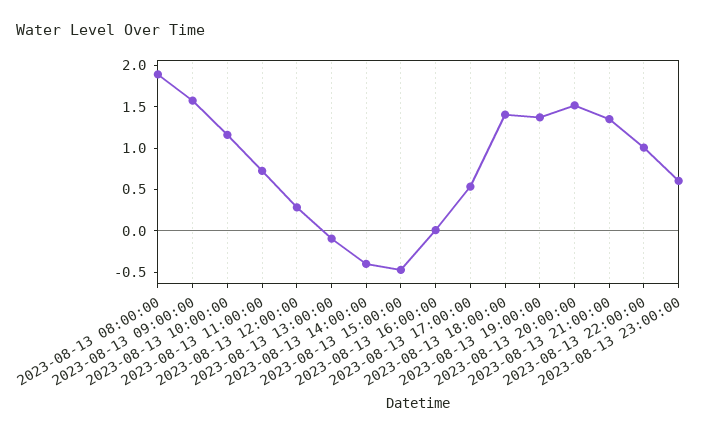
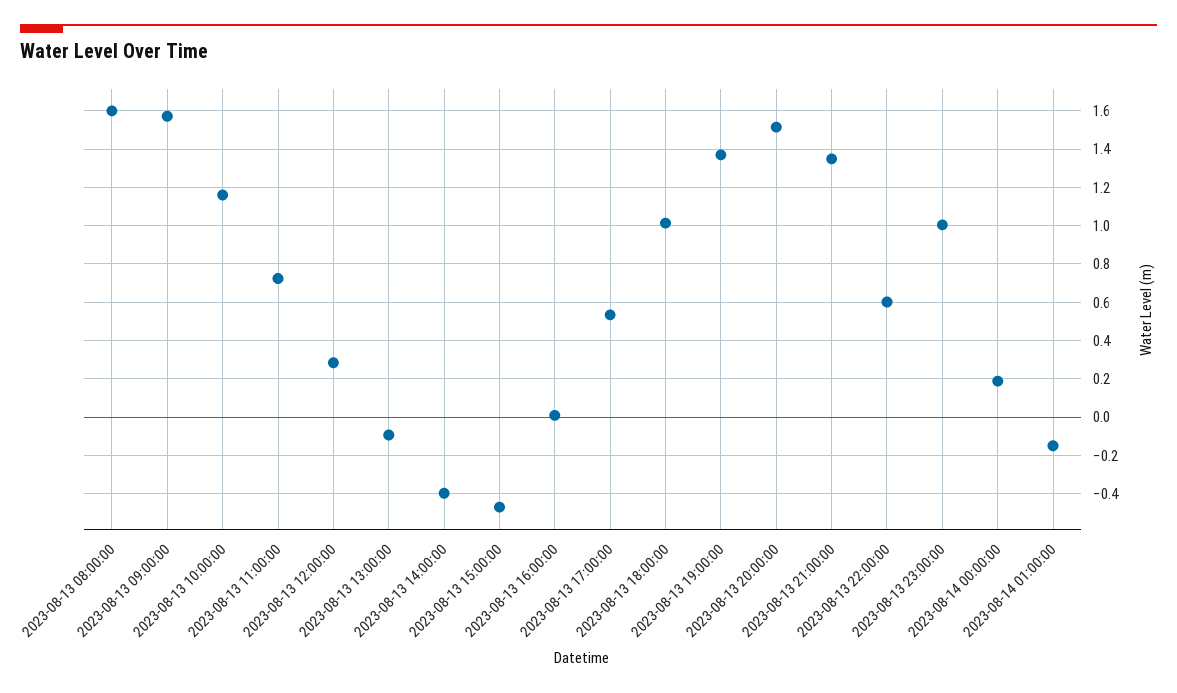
2023-08-13 08:00:00: 1.9 -> 1.6
2023-08-13 18:00:00: 1.4 -> 1
2023-08-13 22:00:00: 1 -> 0.6
2023-08-13 23:00:00: 0.6 -> 1
2023-08-14 00:00:00: none -> 0.2
2023-08-14 01:00:00: none -> -0.15

